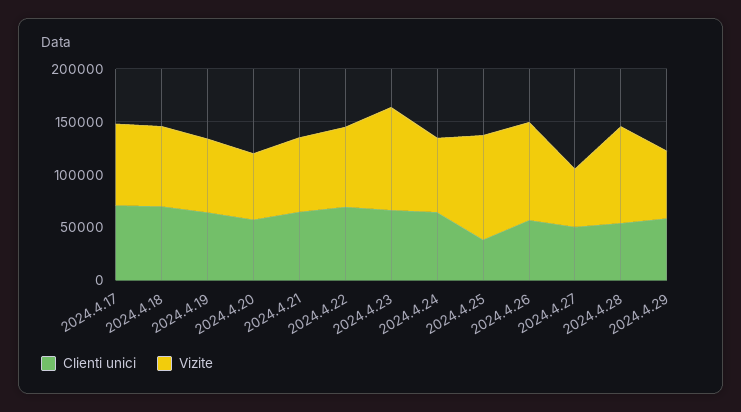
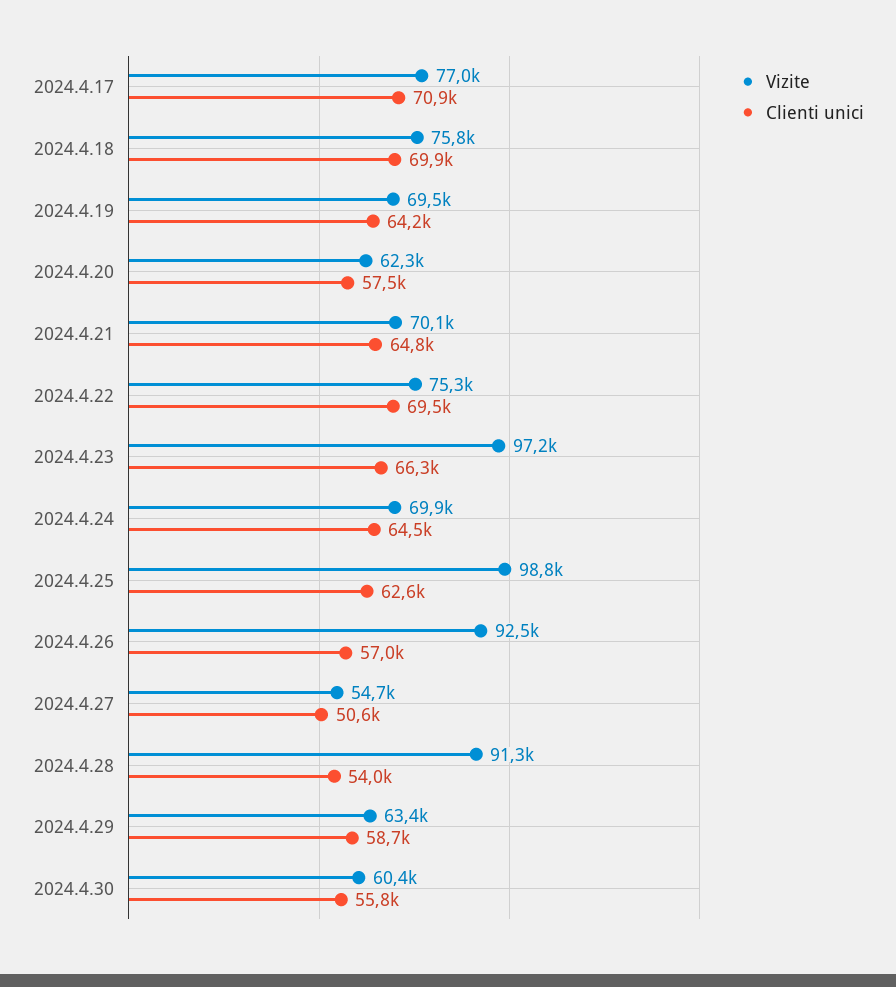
Clienti unici, 2024.4.25: 40000 -> 62600
Vizite, 2024.4.30: none -> 60400
Clienti unici, 2024.4.30: none -> 55800

